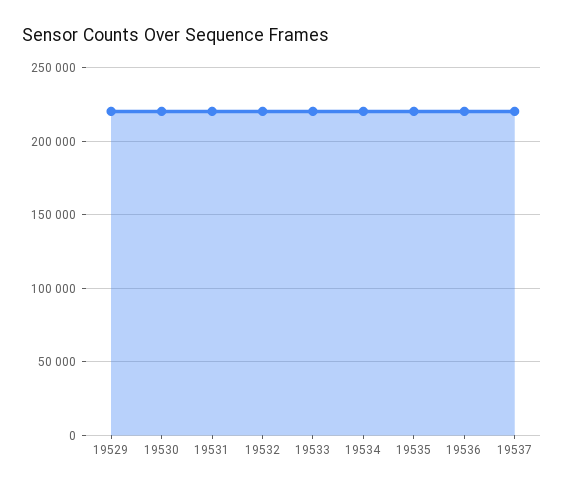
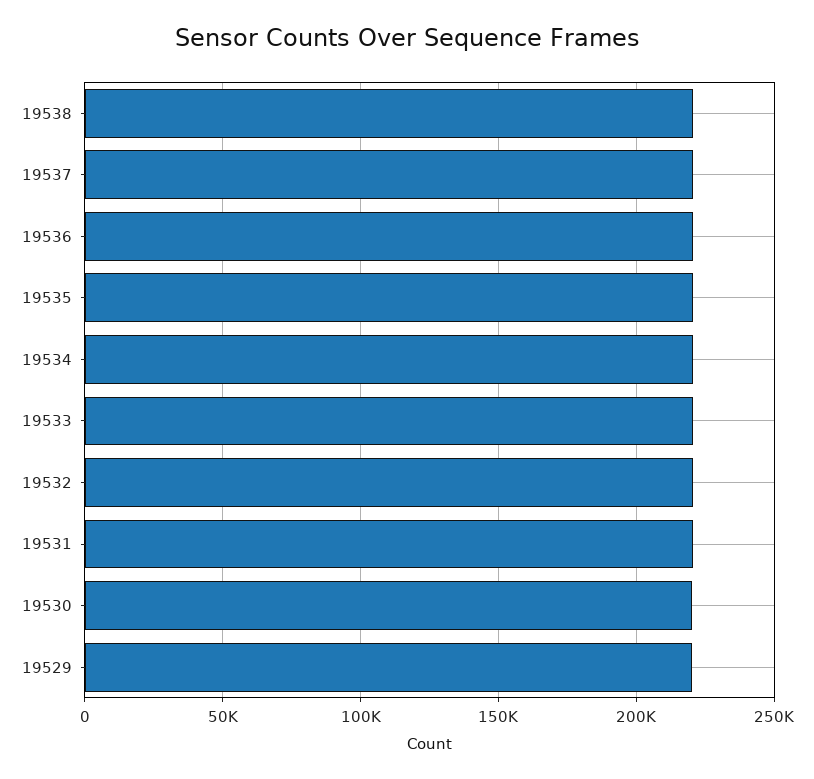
19538: none -> 220000

